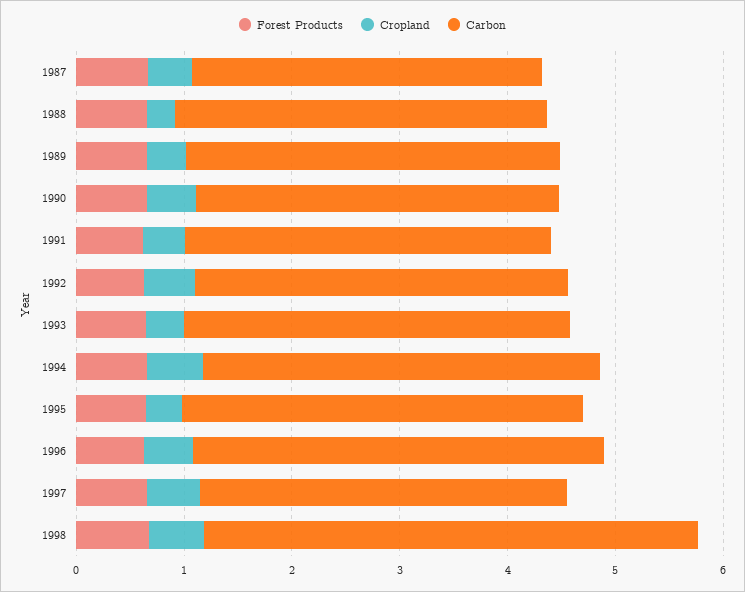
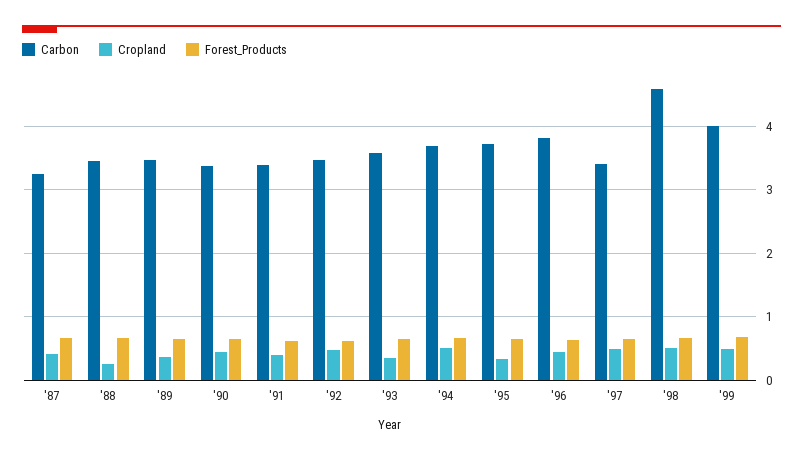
Carbon, '99: none -> 4
Cropland, '99: none -> 0.5
Forest Products, '99: none -> 0.7

